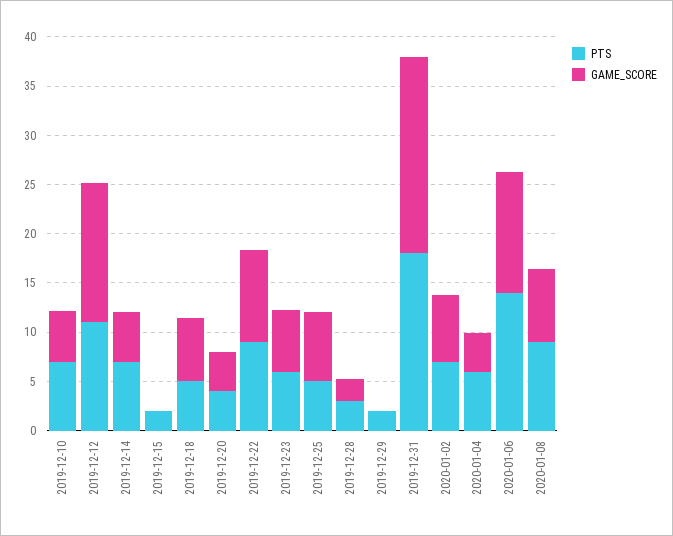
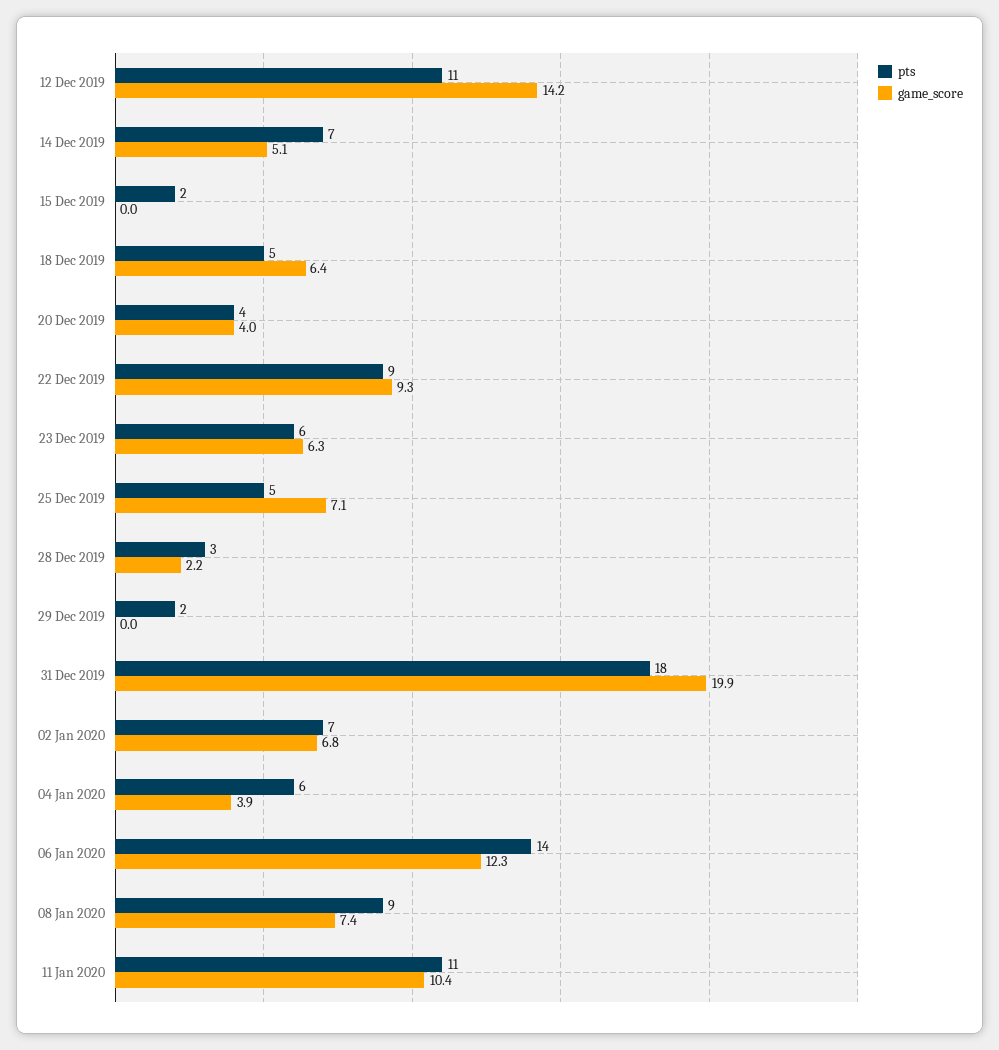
PTS, 2019-12-10: 7 -> none
GAME_SCORE, 2019-12-10: 5 -> none
PTS, 11 Jan 2020: none -> 11
GAME_SCORE, 11 Jan 2020: none -> 10.4

